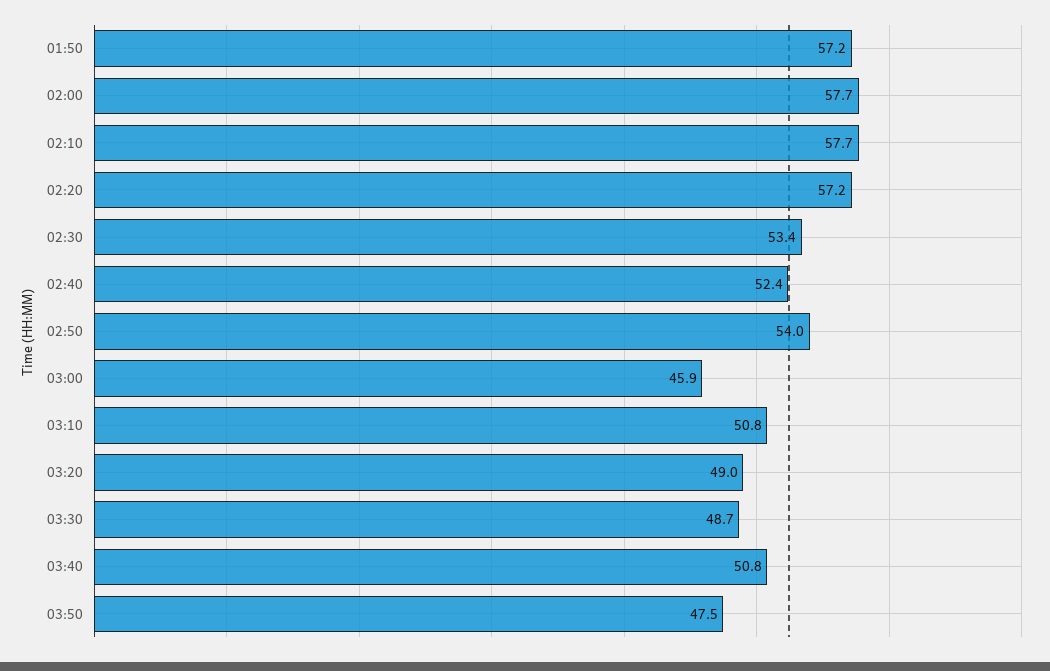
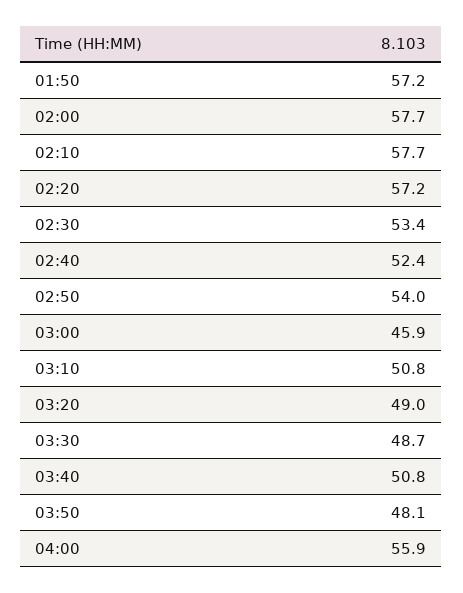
03:50: 47.5 -> 48.1
04:00: none -> 55.9

